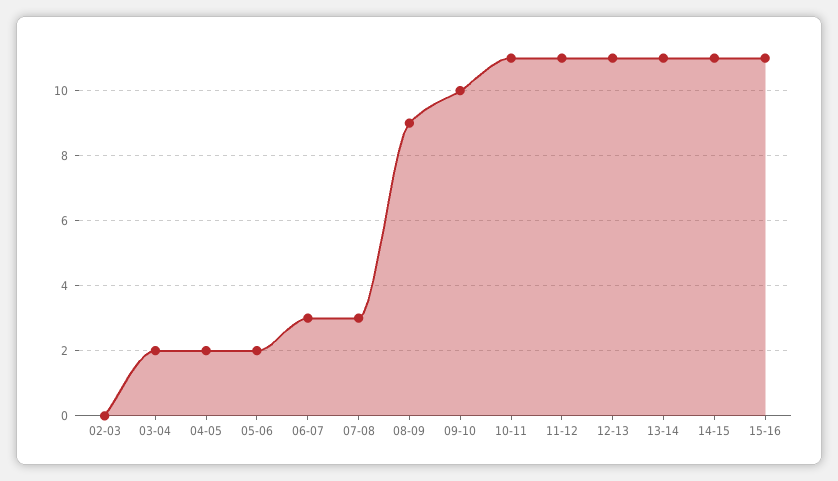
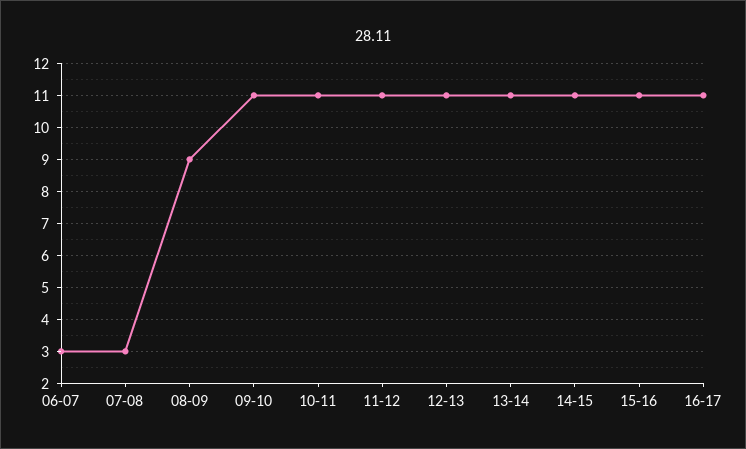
02-03: 0 -> none
03-04: 2 -> none
04-05: 2 -> none
05-06: 2 -> none
09-10: 10 -> 11
16-17: none -> 11

